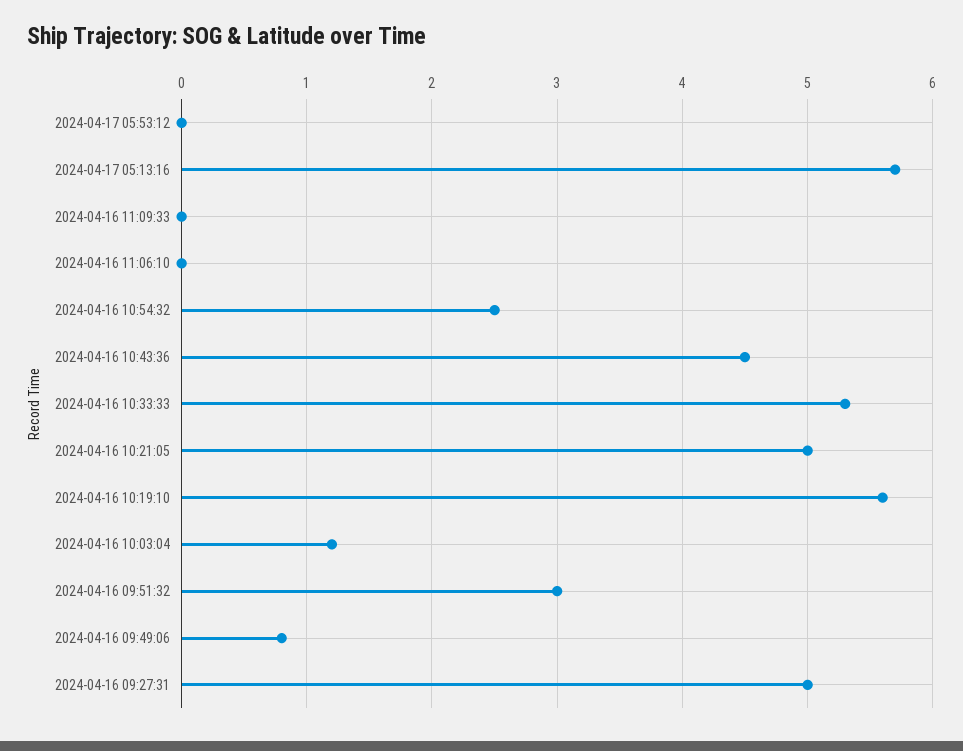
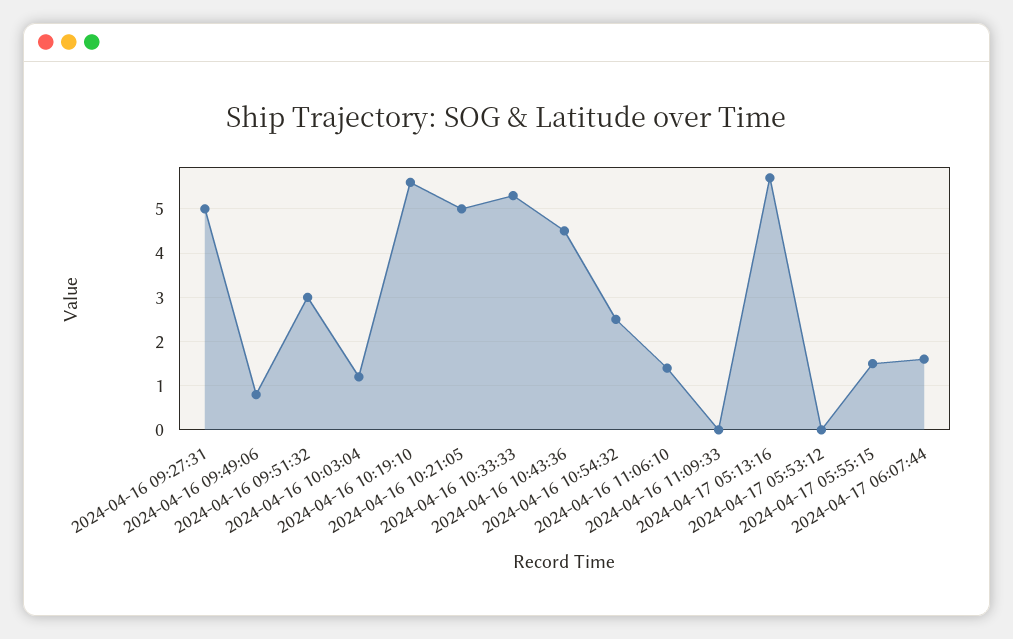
2024-04-16 11:06:10: 0 -> 1.5
2024-04-17 05:55:15: none -> 1.5
2024-04-17 06:07:44: none -> 1.5

